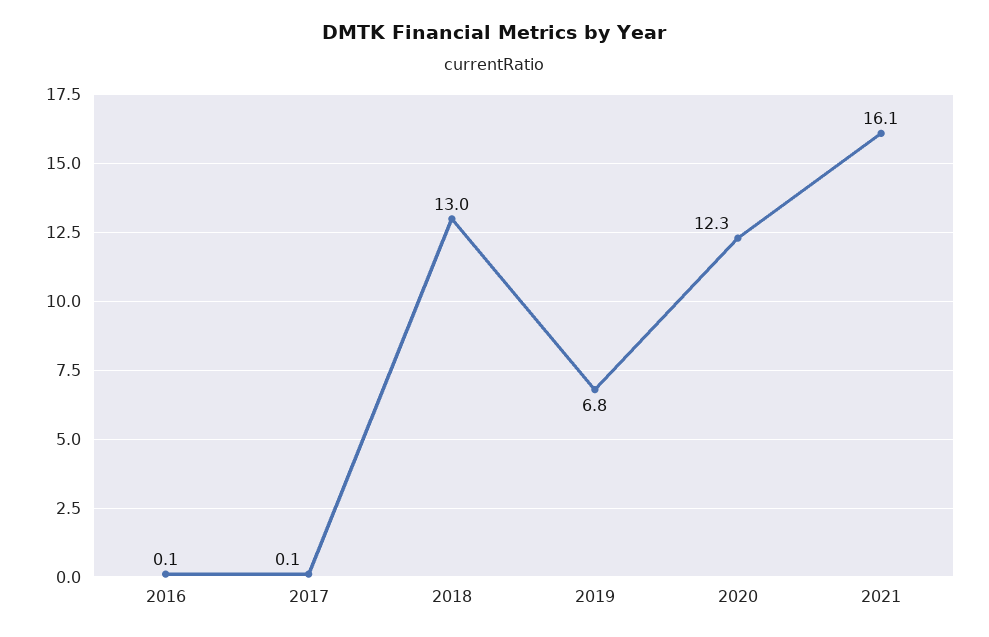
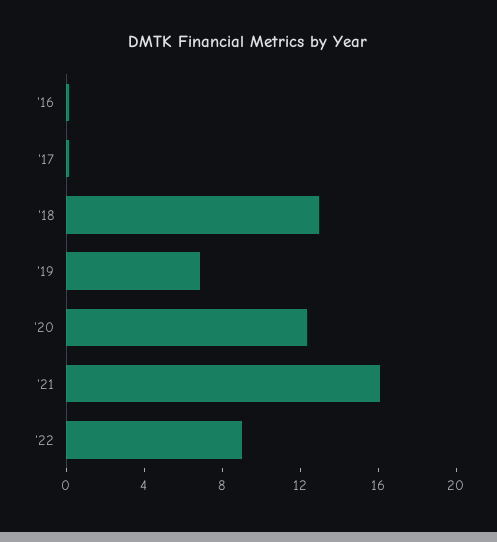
'22: none -> 9

